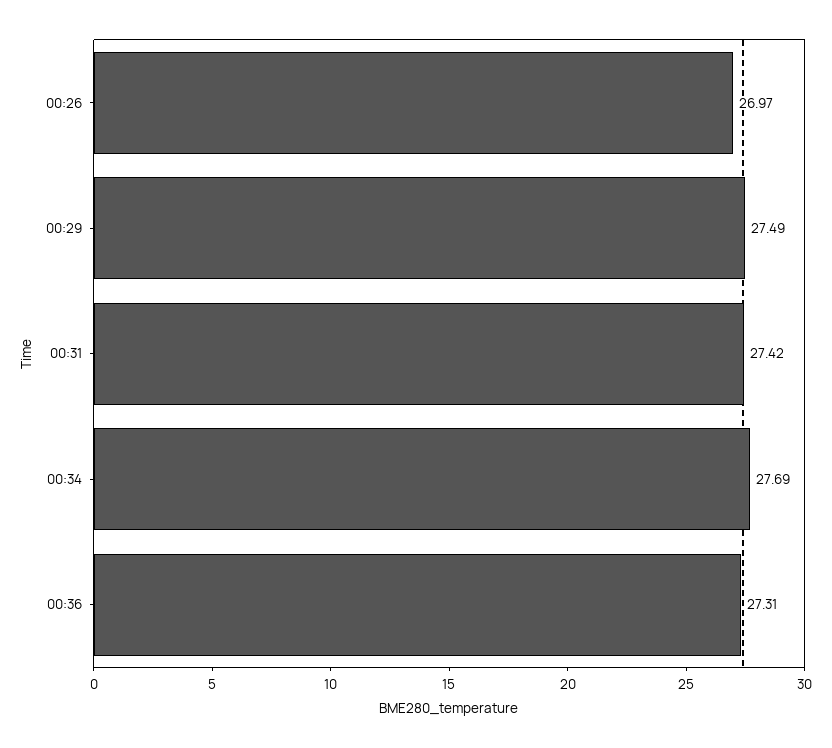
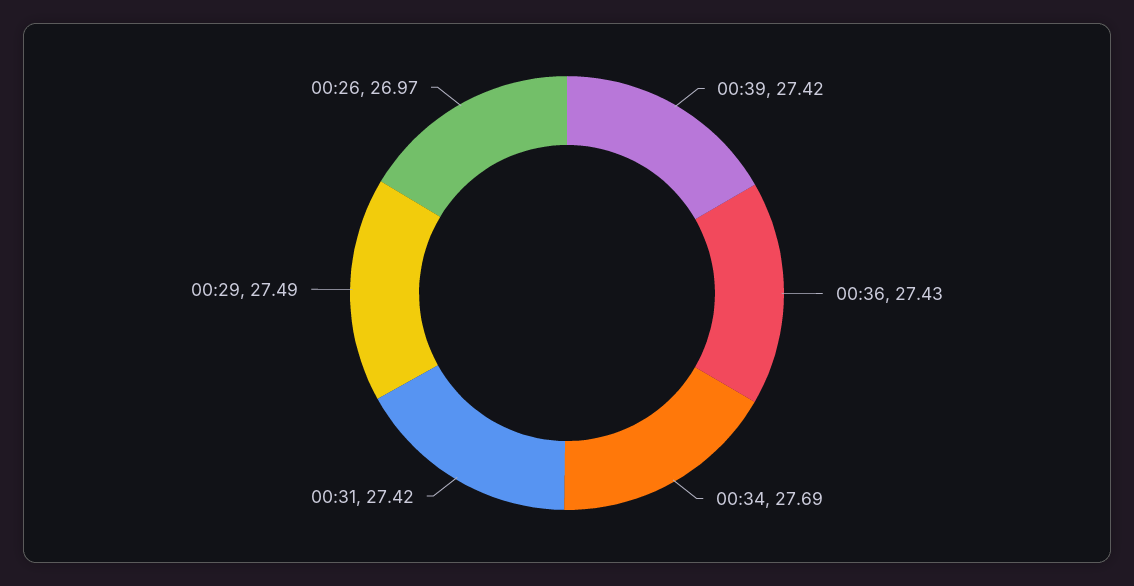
00:36: 27.31 -> 27.43
00:39: none -> 27.42

